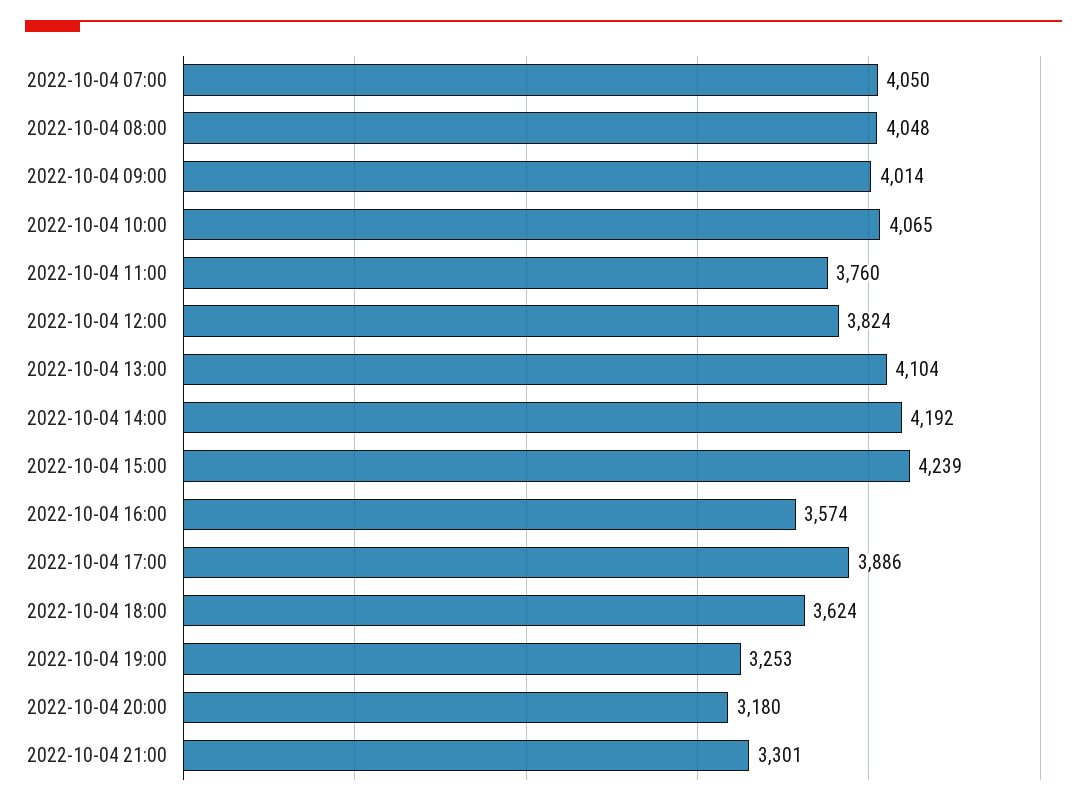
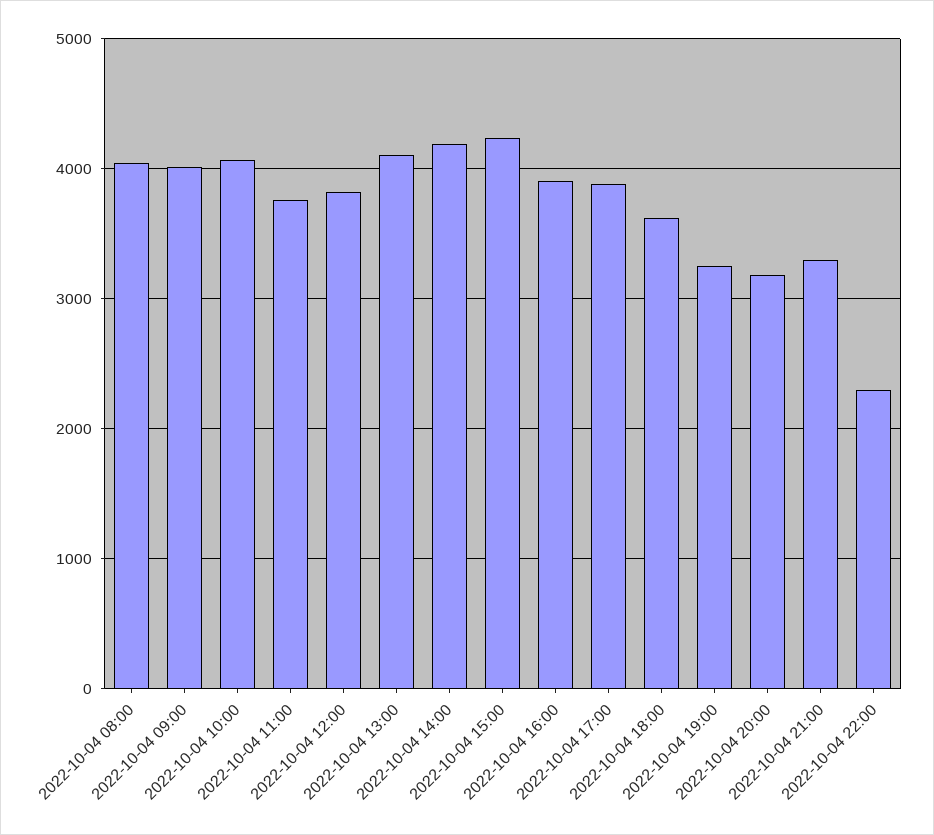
2022-10-04 07:00: 4050 -> none
2022-10-04 16:00: 3574 -> 3900
2022-10-04 22:00: none -> 2300

